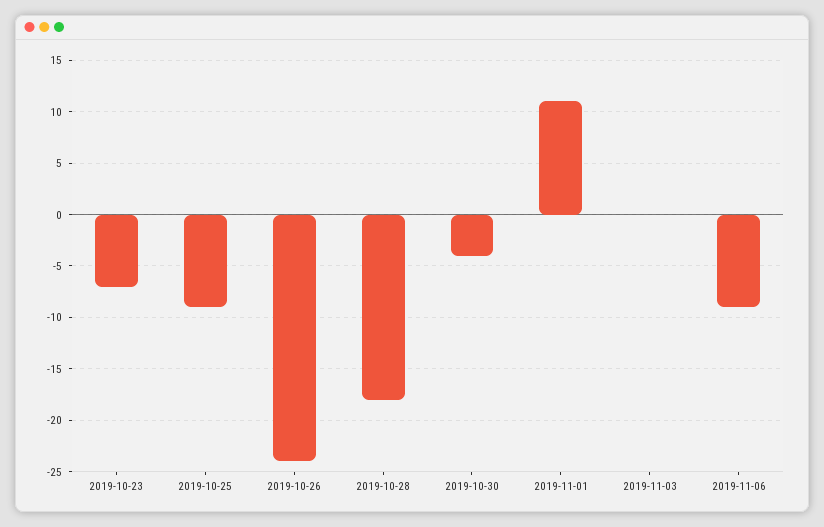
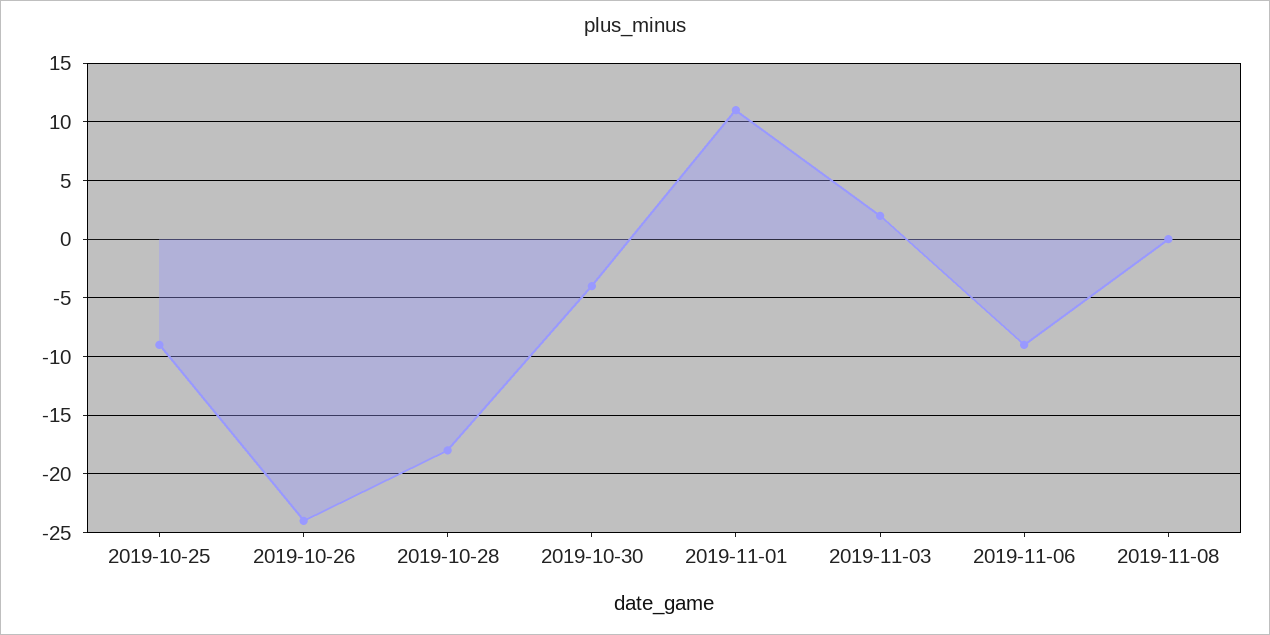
2019-10-23: -7 -> none
2019-11-03: 0 -> 2
2019-11-08: none -> 0

